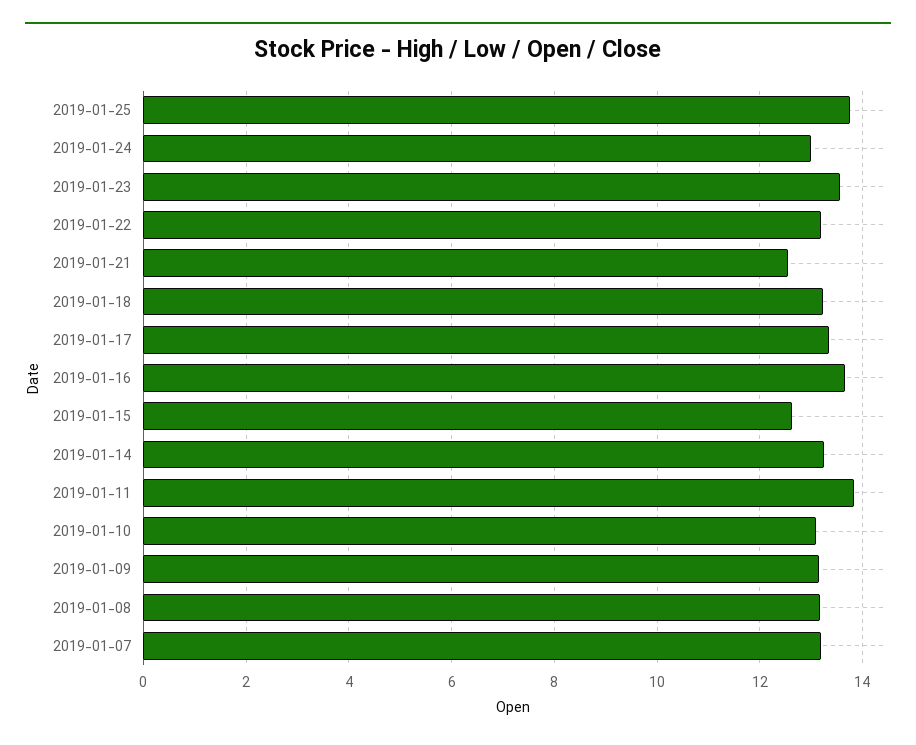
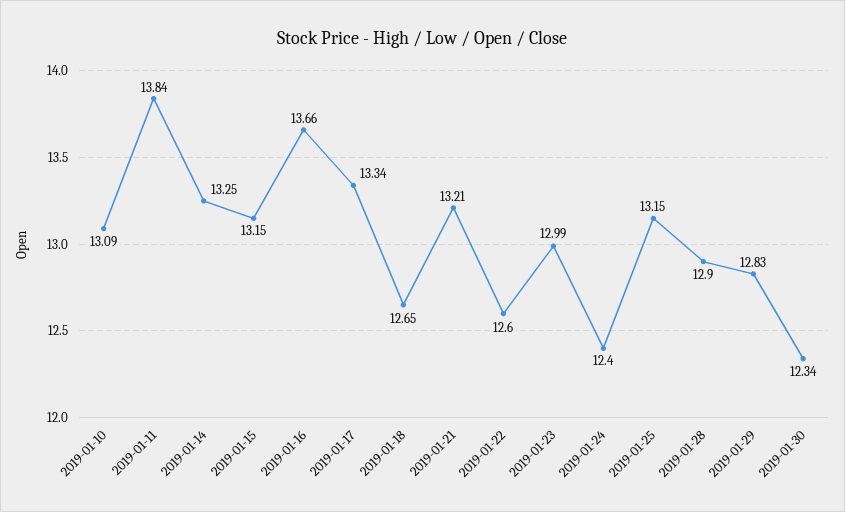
2019-01-25: 13.8 -> 13.15
2019-01-24: 13 -> 12.4
2019-01-23: 13.6 -> 12.99
2019-01-22: 13.2 -> 12.6
2019-01-21: 12.6 -> 13.21
2019-01-18: 13.2 -> 12.65
2019-01-15: 12.6 -> 13.15
2019-01-09: 13.2 -> none
2019-01-08: 13.2 -> none
2019-01-07: 13.2 -> none
2019-01-28: none -> 12.9
2019-01-29: none -> 12.83
2019-01-30: none -> 12.34

